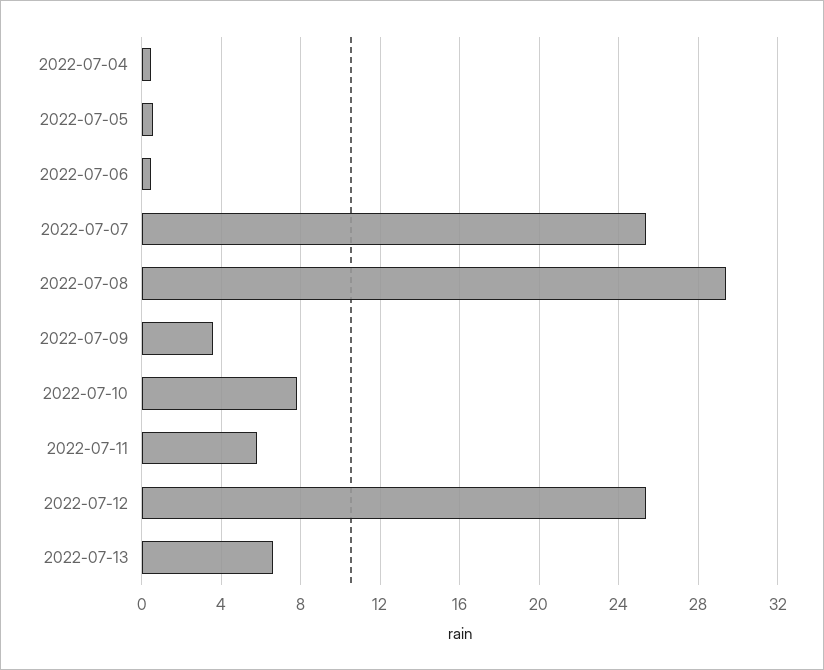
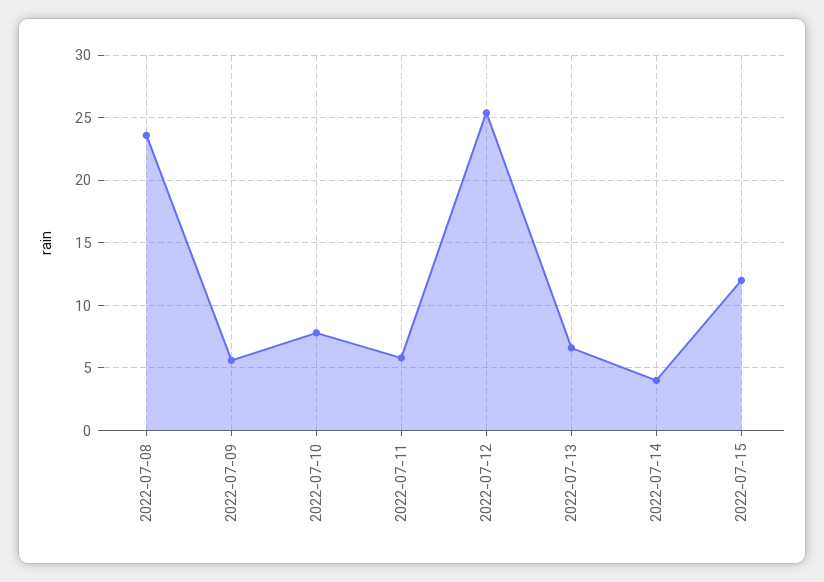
2022-07-04: 0.5 -> none
2022-07-05: 0.5 -> none
2022-07-06: 0.5 -> none
2022-07-07: 25.5 -> none
2022-07-08: 29.5 -> 23.5
2022-07-09: 3.5 -> 5.5
2022-07-14: none -> 4
2022-07-15: none -> 12

